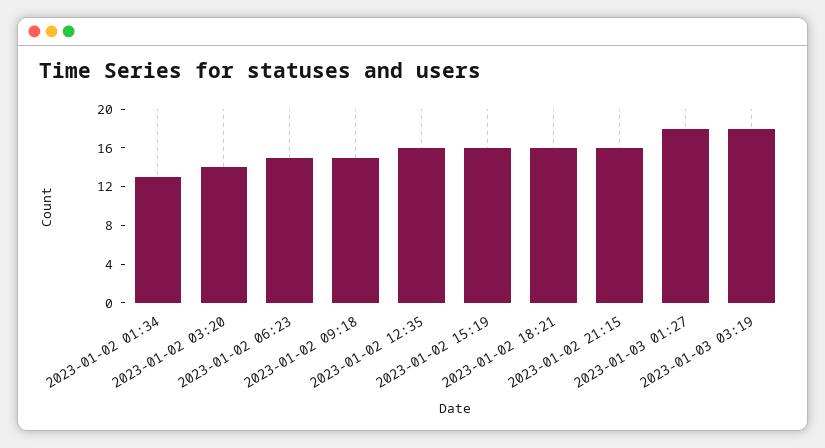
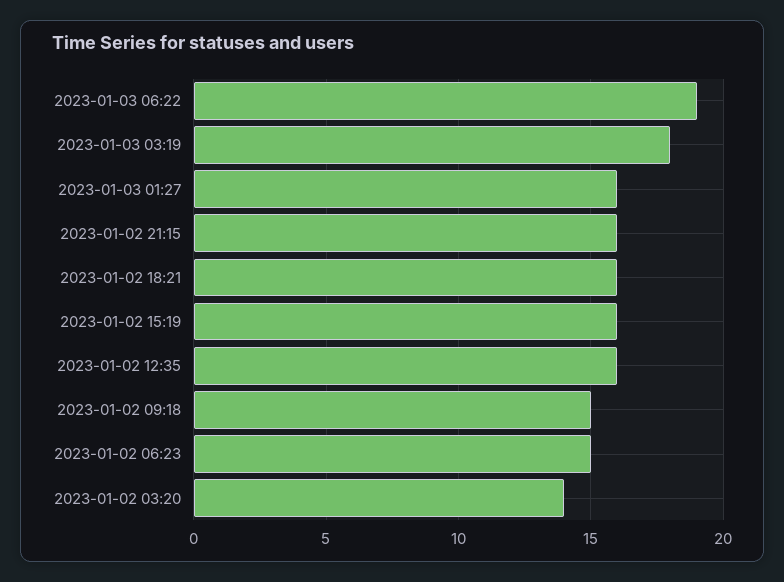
2023-01-02 01:34: 13 -> none
2023-01-03 01:27: 18 -> 16
2023-01-03 06:22: none -> 19

